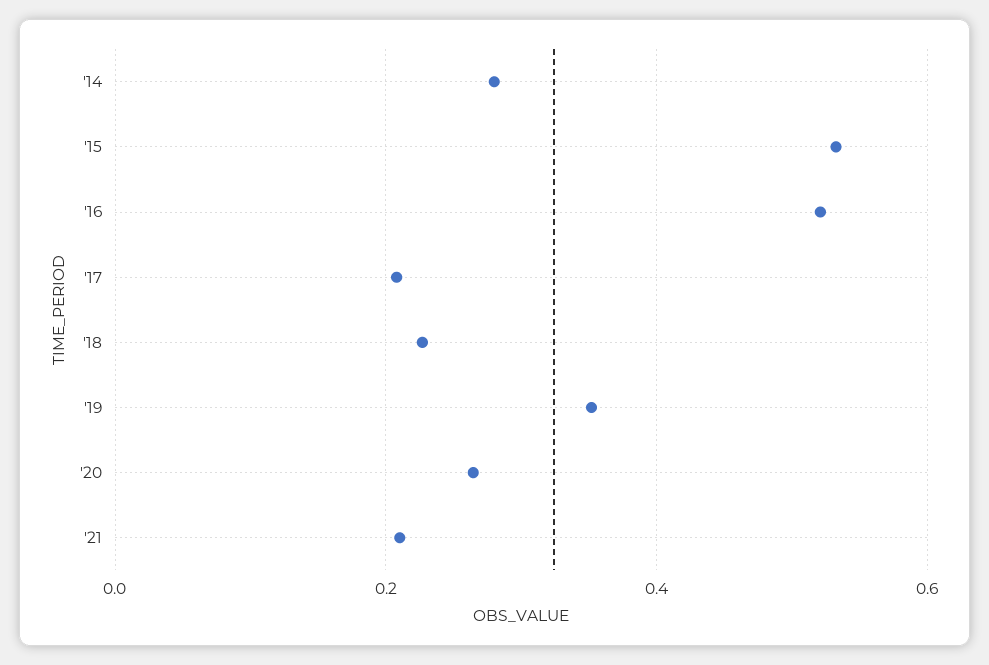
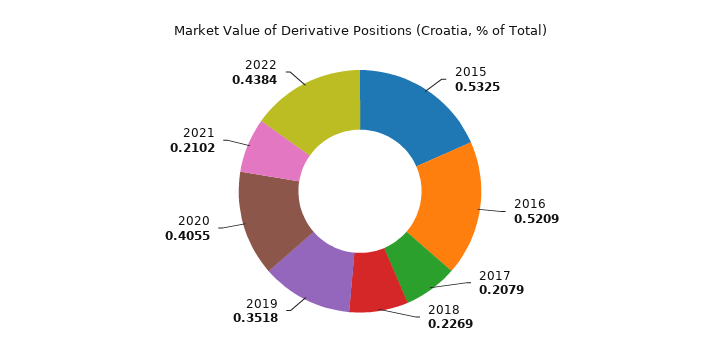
'14: 0.28 -> none
'20: 0.26 -> 0.4055
2022: none -> 0.4384

